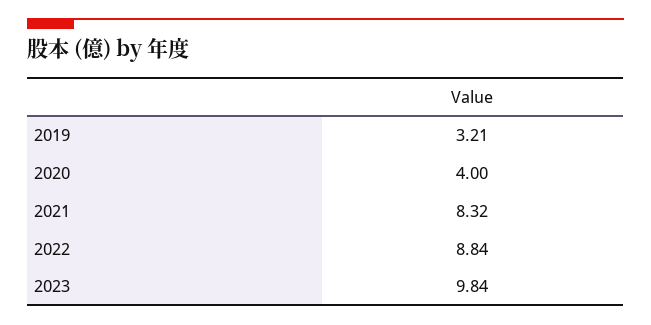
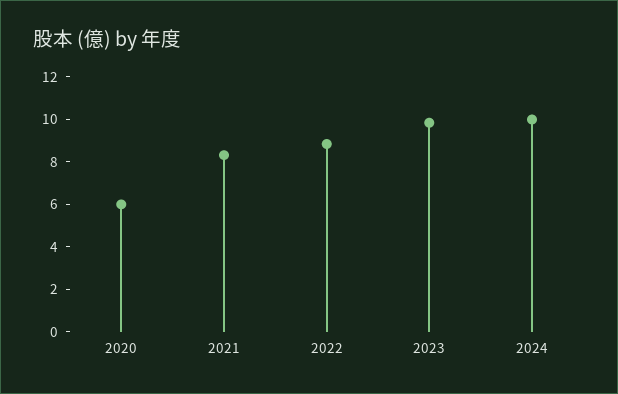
2019: 3.21 -> none
2020: 4 -> 6
2024: none -> 10

